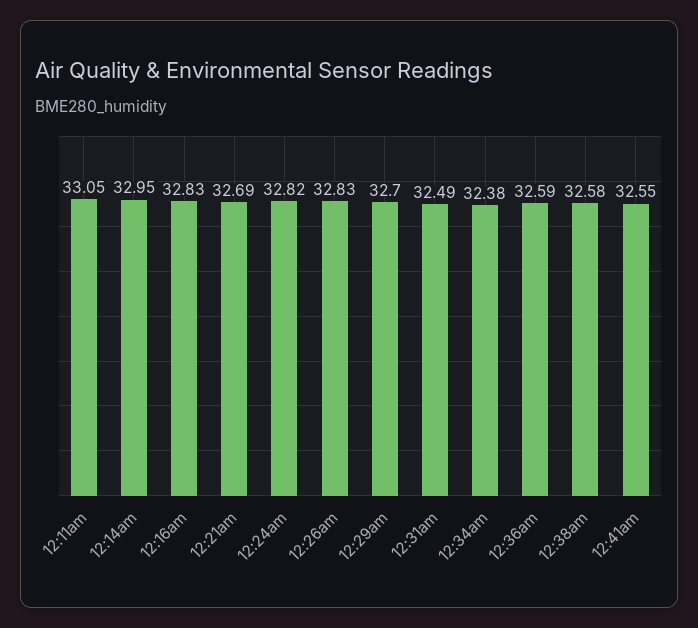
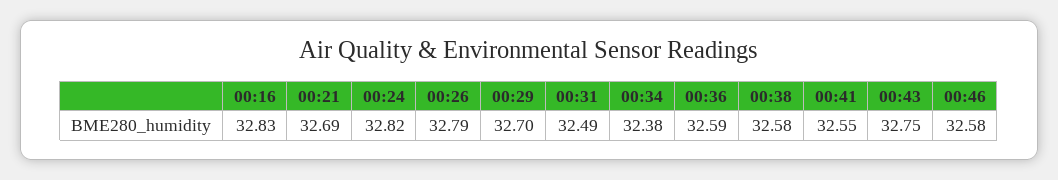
12:11am: 33.05 -> none
12:14am: 32.95 -> none
12:26am: 32.83 -> 32.79
00:43: none -> 32.75
00:46: none -> 32.58

